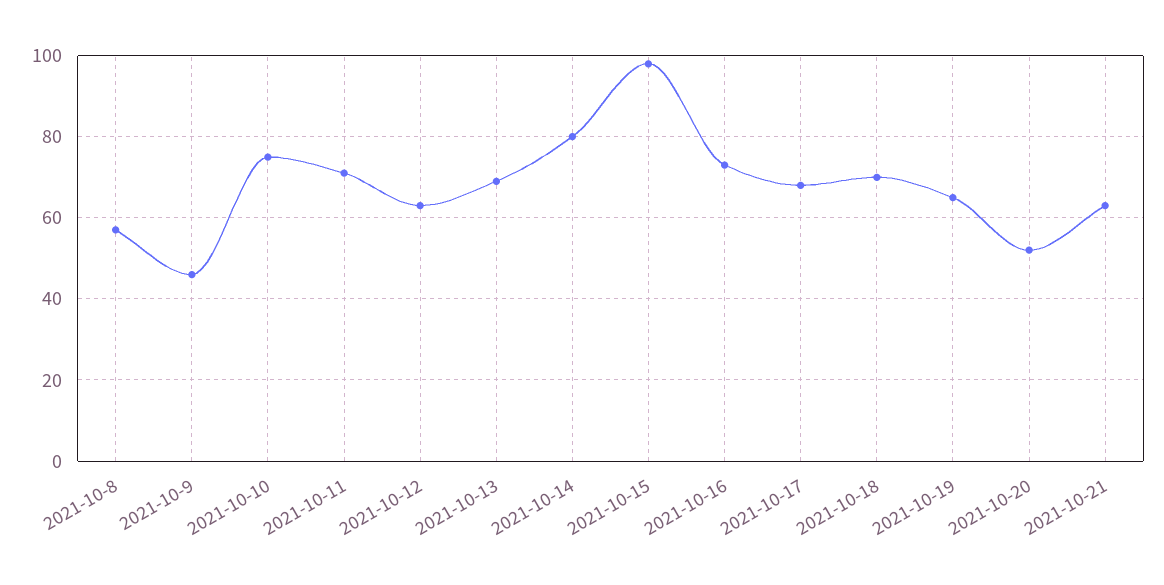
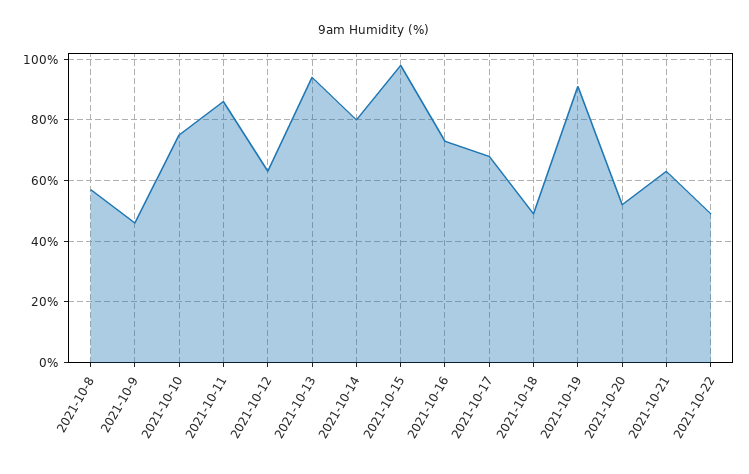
2021-10-11: 70 -> 85
2021-10-13: 70 -> 95
2021-10-18: 70 -> 50
2021-10-19: 65 -> 90
2021-10-22: none -> 50

